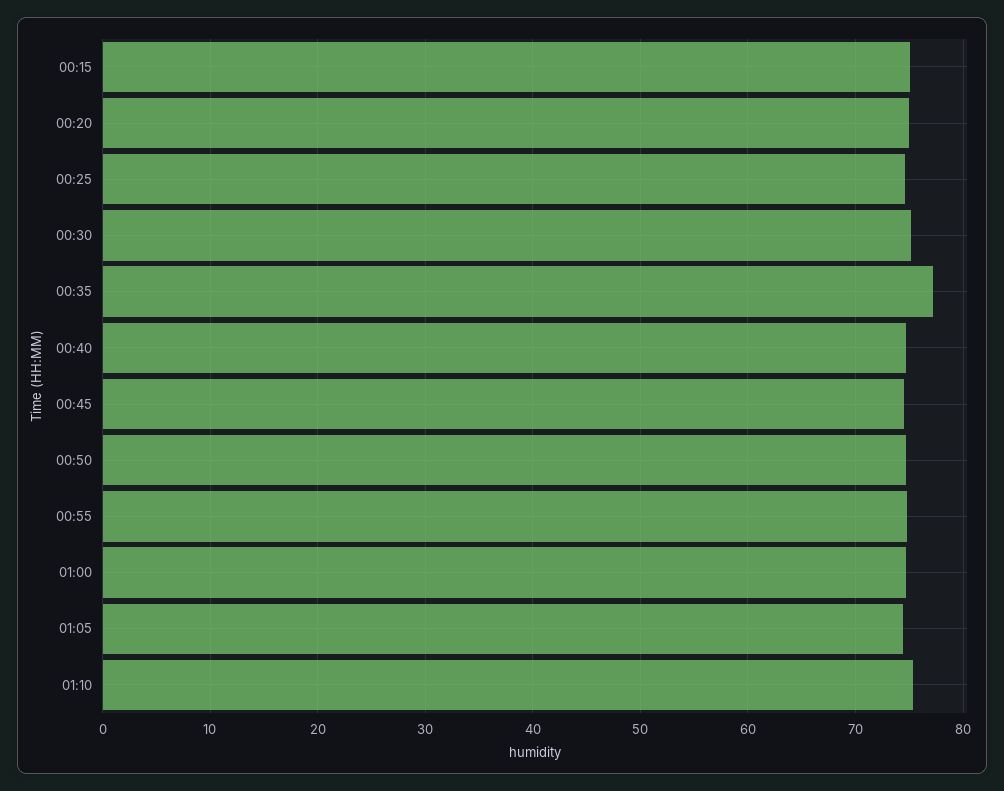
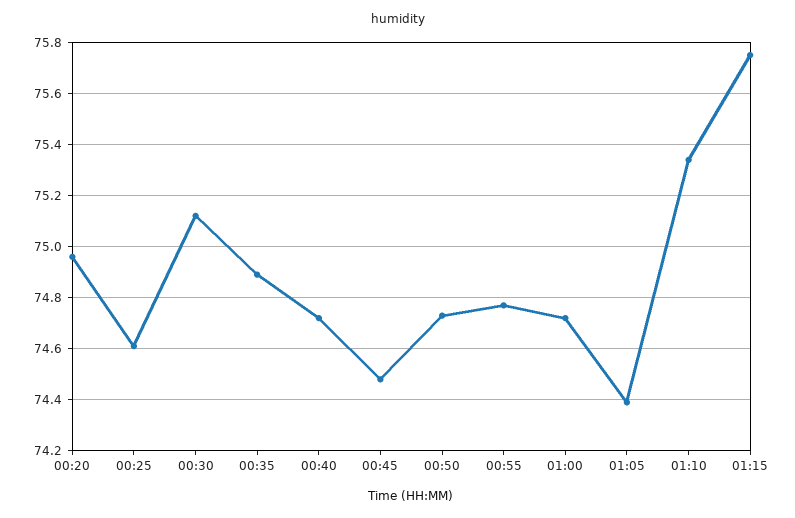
00:15: 75 -> none
00:35: 77 -> 74.9
01:15: none -> 75.75

